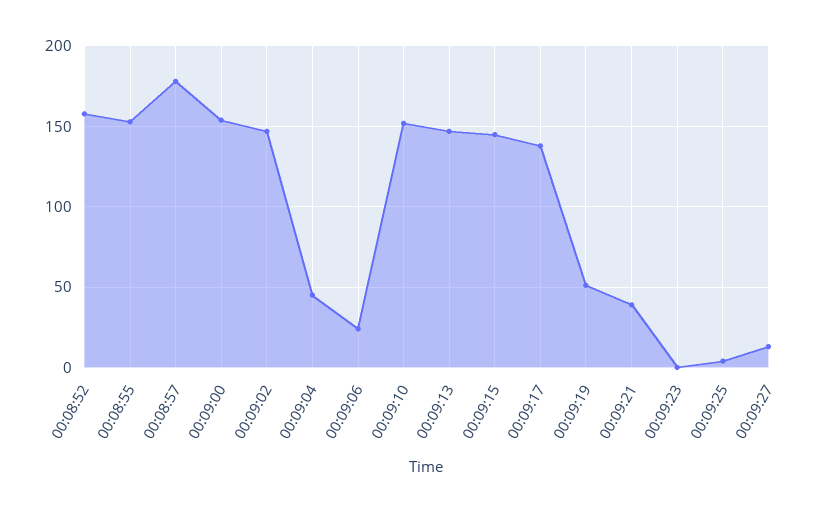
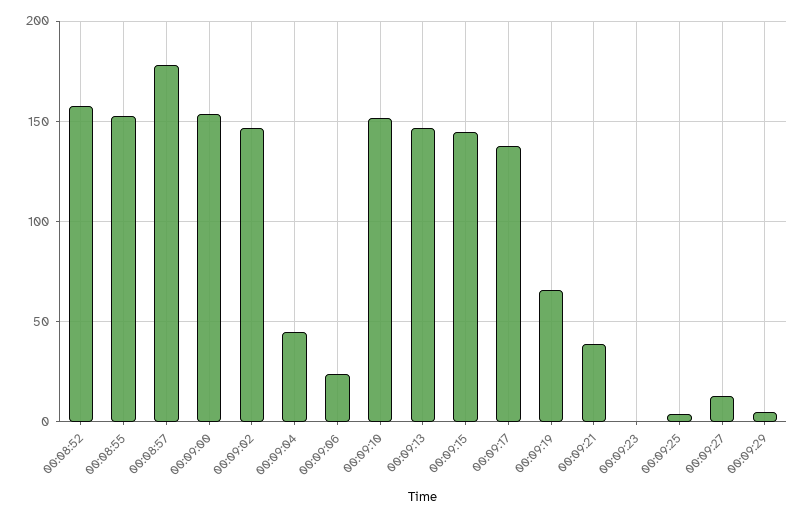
00:09:19: 50 -> 65
00:09:29: none -> 5

